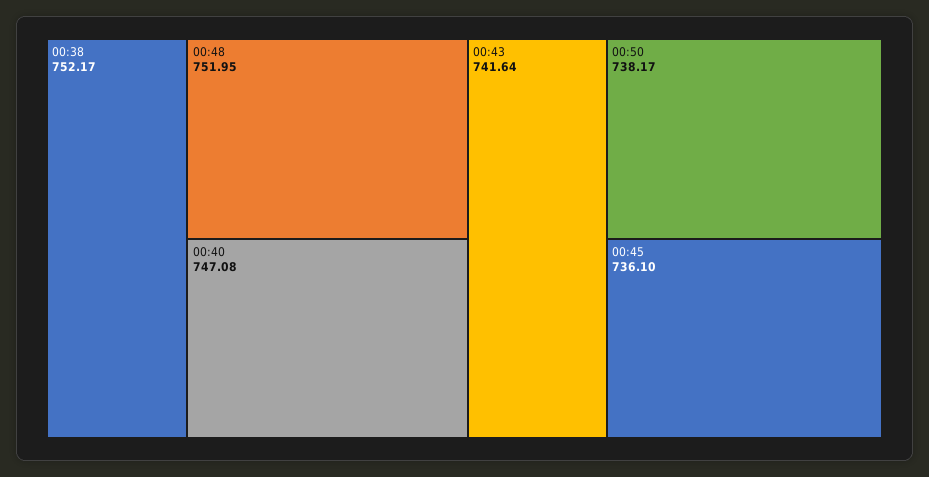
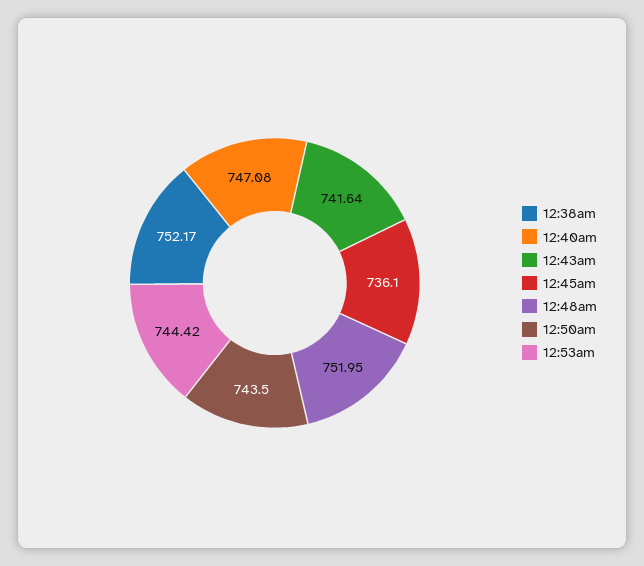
00:50: 738.17 -> 743.5
12:53am: none -> 744.42

